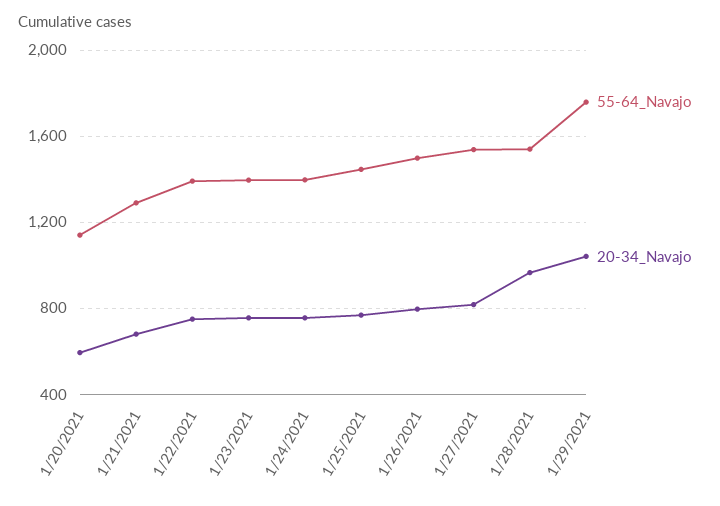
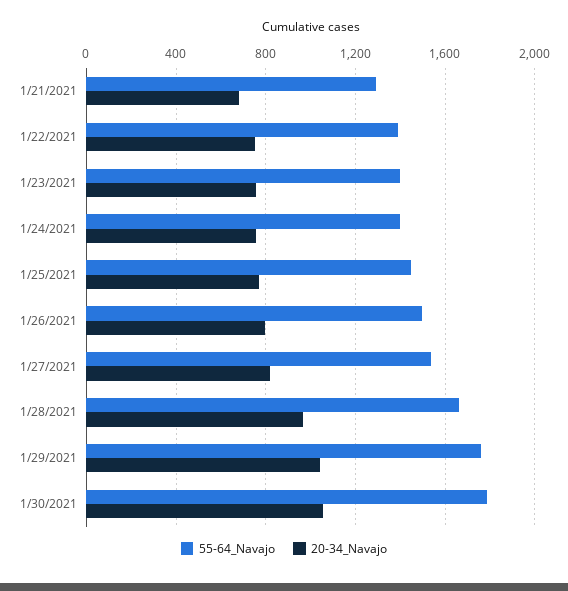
55-64_Navajo, 1/20/2021: 1150 -> none
20-34_Navajo, 1/20/2021: 600 -> none
55-64_Navajo, 1/28/2021: 1550 -> 1650
55-64_Navajo, 1/30/2021: none -> 1800
20-34_Navajo, 1/30/2021: none -> 1050

